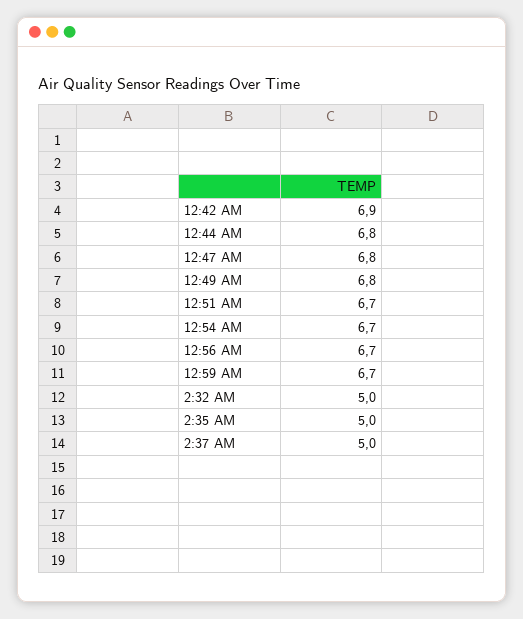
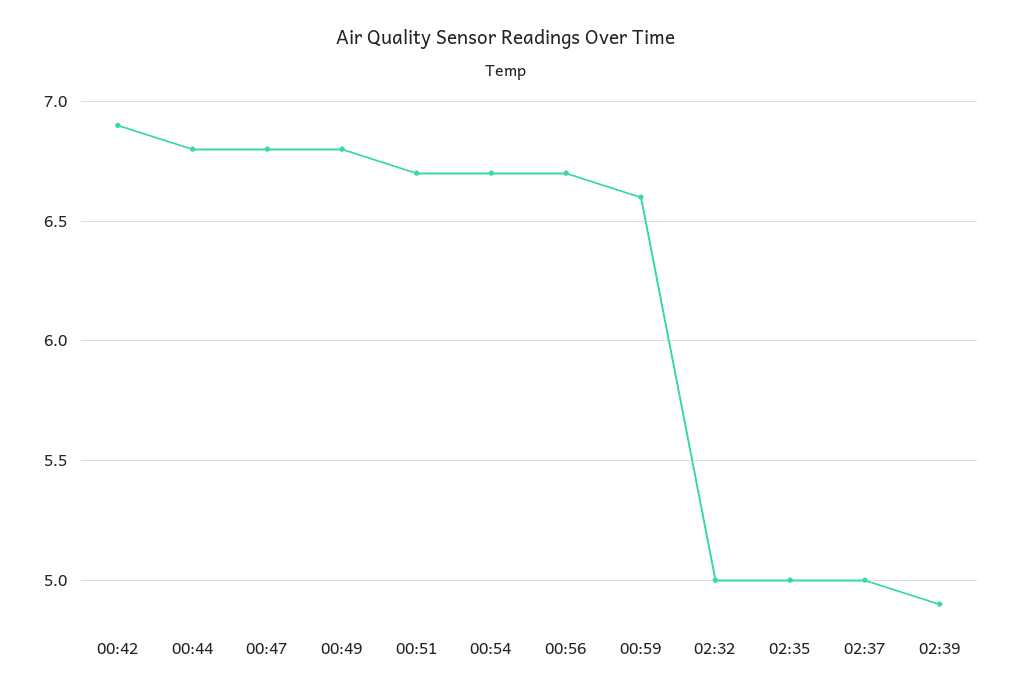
12:59 AM: 6.7 -> 6.6
02:39: none -> 4.9

